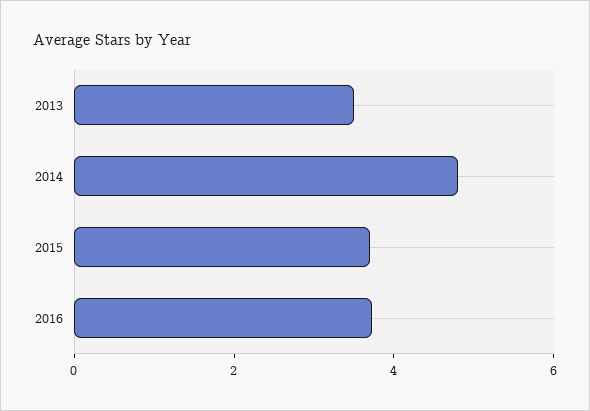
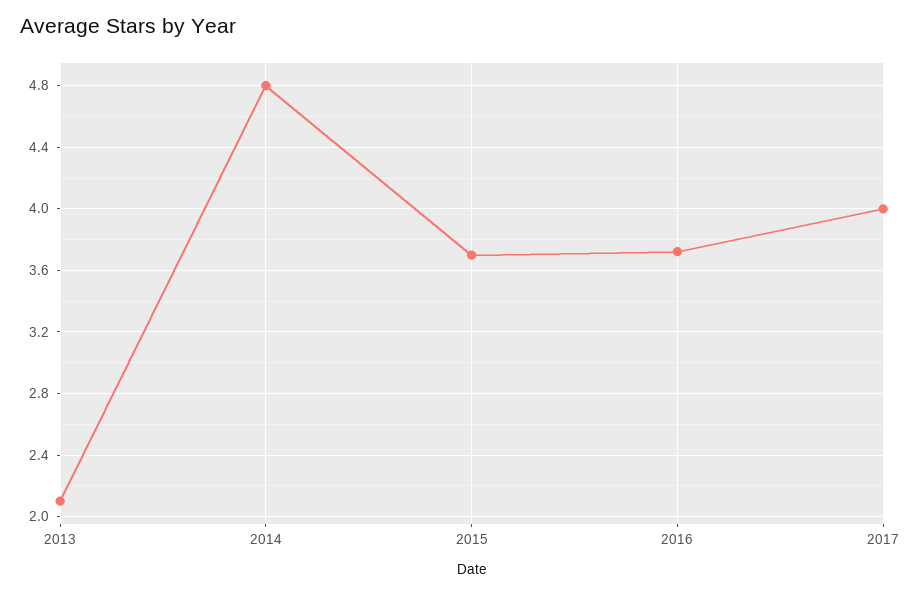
2013: 3.5 -> 2.1
2017: none -> 4

